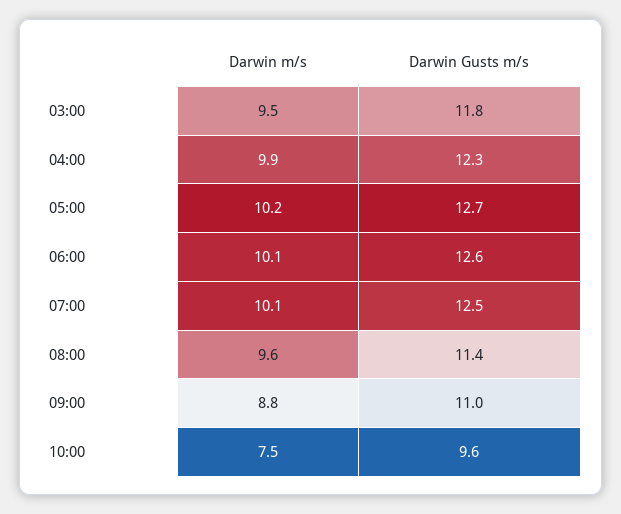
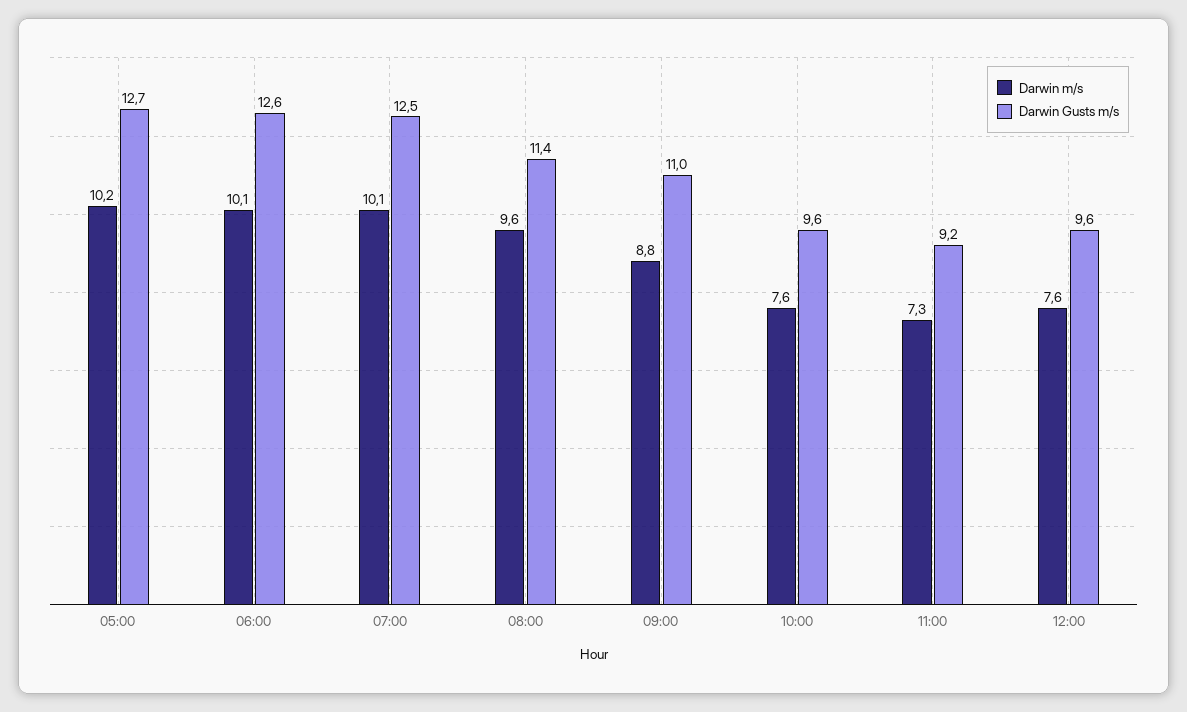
Darwin m/s, 03:00: 9.5 -> none
Darwin Gusts m/s, 03:00: 11.8 -> none
Darwin m/s, 04:00: 9.9 -> none
Darwin Gusts m/s, 04:00: 12.3 -> none
Darwin m/s, 10:00: 7.5 -> 7.6
Darwin m/s, 11:00: none -> 7.3
Darwin Gusts m/s, 11:00: none -> 9.2
Darwin m/s, 12:00: none -> 7.6
Darwin Gusts m/s, 12:00: none -> 9.6

